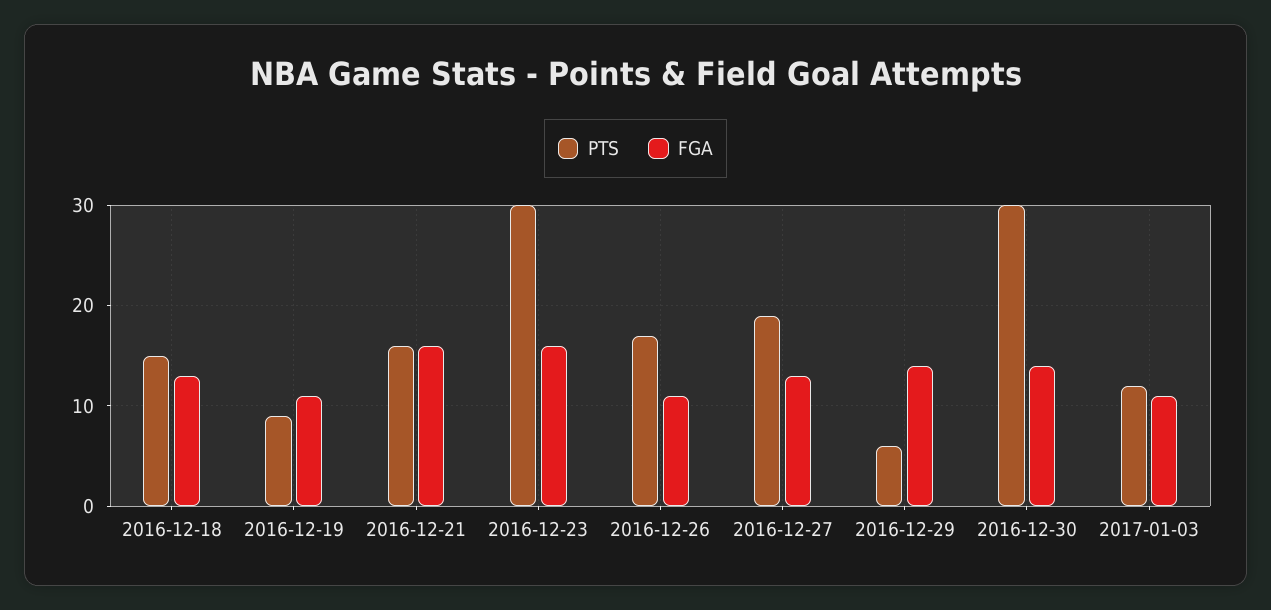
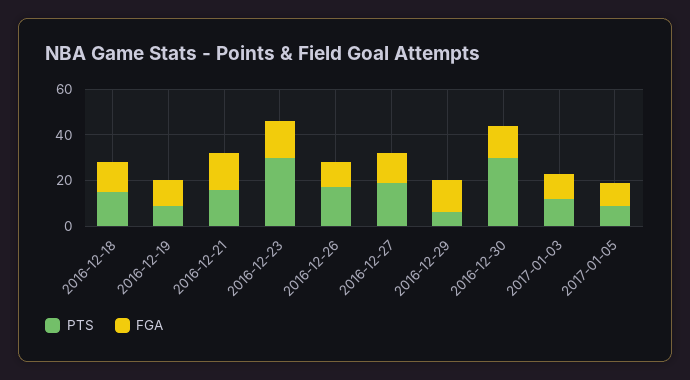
PTS, 2017-01-05: none -> 10
FGA, 2017-01-05: none -> 10

